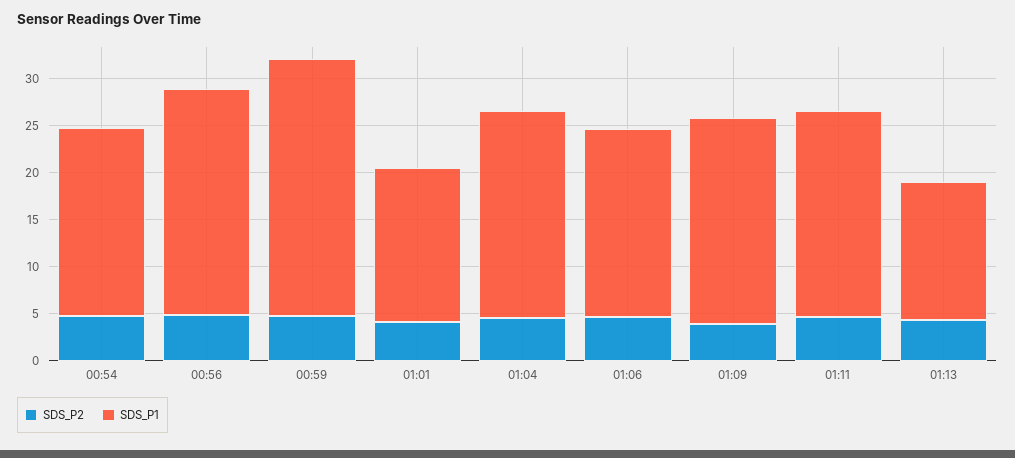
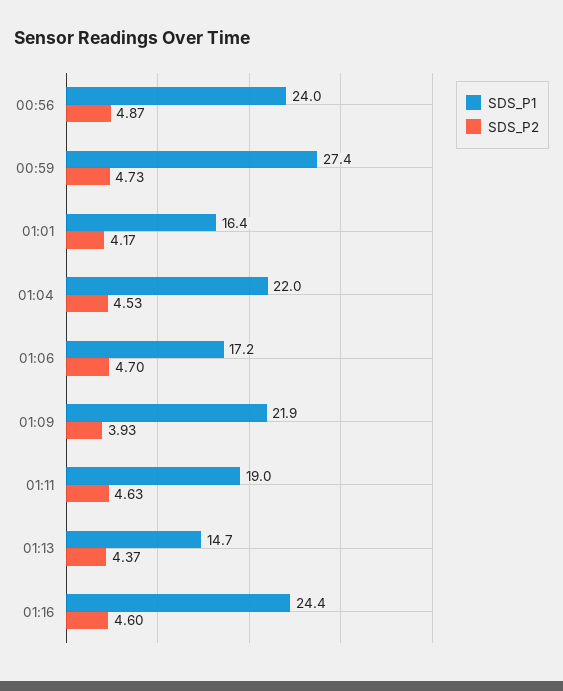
SDS_P2, 00:54: 5 -> none
SDS_P1, 00:54: 20 -> none
SDS_P1, 01:06: 20 -> 17.2
SDS_P1, 01:11: 22 -> 19
SDS_P1, 01:16: none -> 24.4
SDS_P2, 01:16: none -> 4.6

